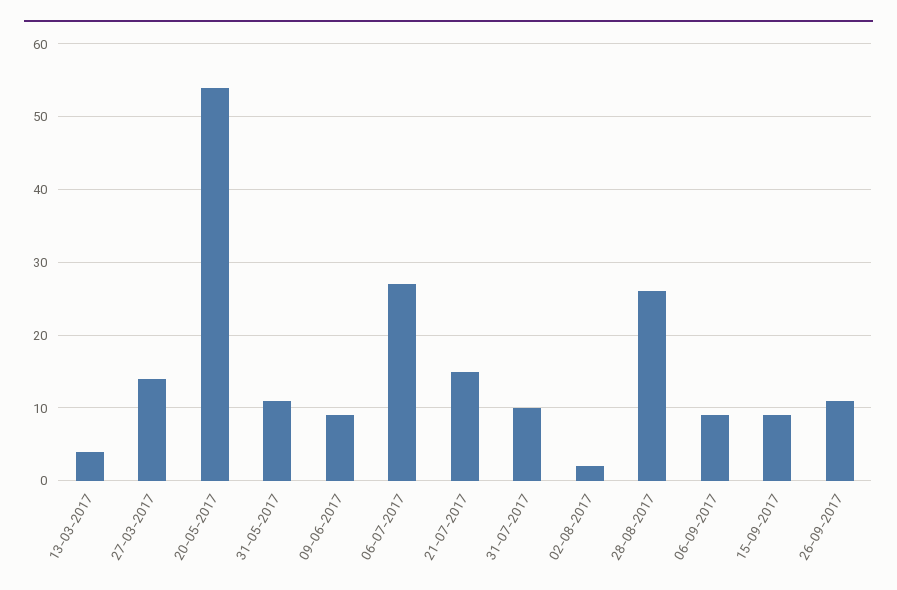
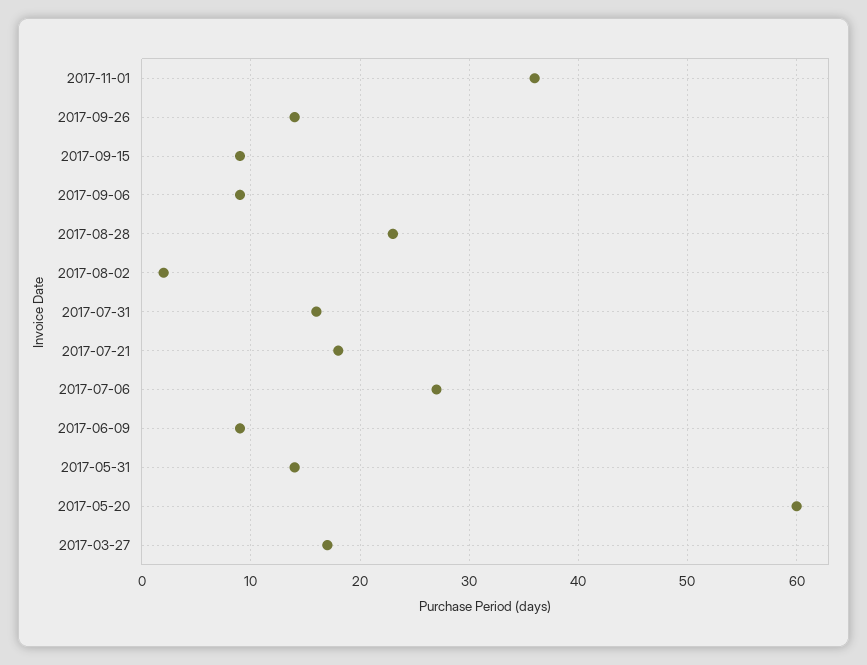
13-03-2017: 4 -> none
27-03-2017: 14 -> 17
20-05-2017: 54 -> 60
31-05-2017: 11 -> 14
21-07-2017: 15 -> 18
31-07-2017: 10 -> 16
28-08-2017: 26 -> 23
26-09-2017: 11 -> 14
2017-11-01: none -> 36

